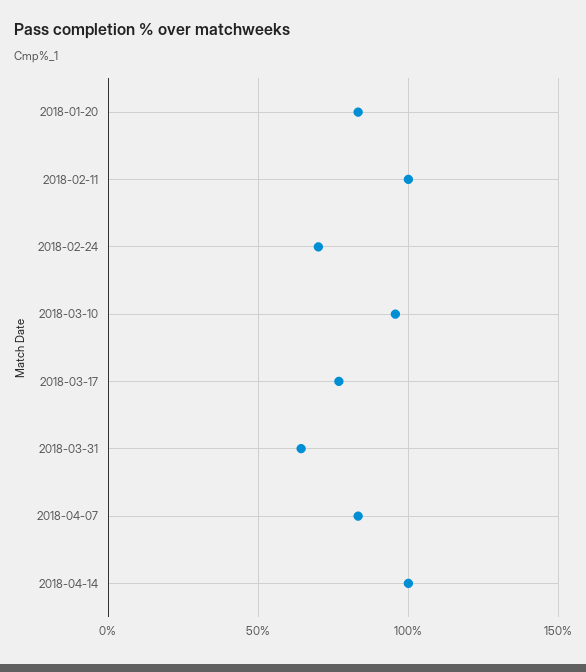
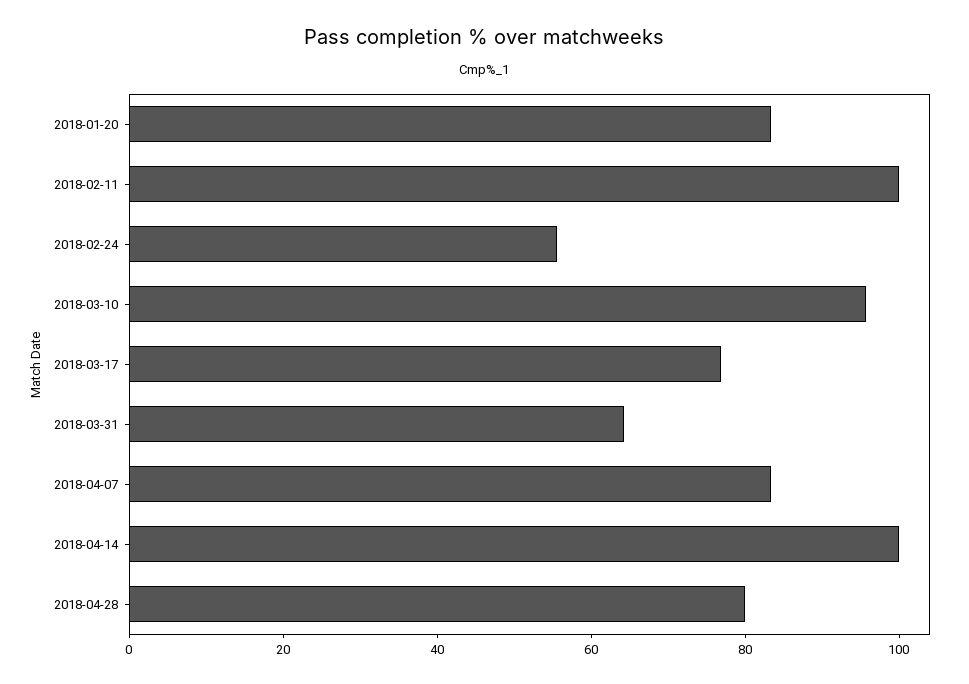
2018-02-24: 70 -> 55
2018-04-28: none -> 80

